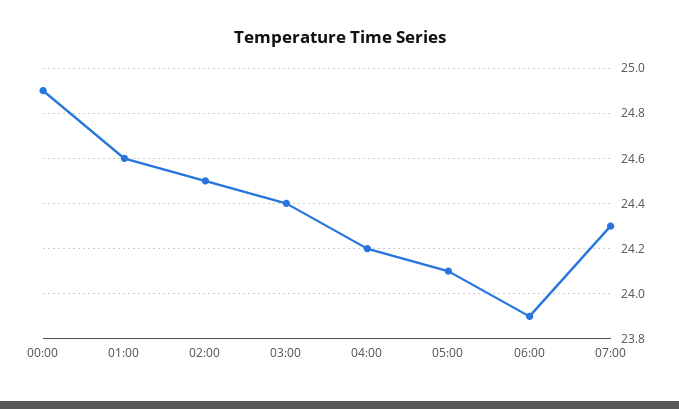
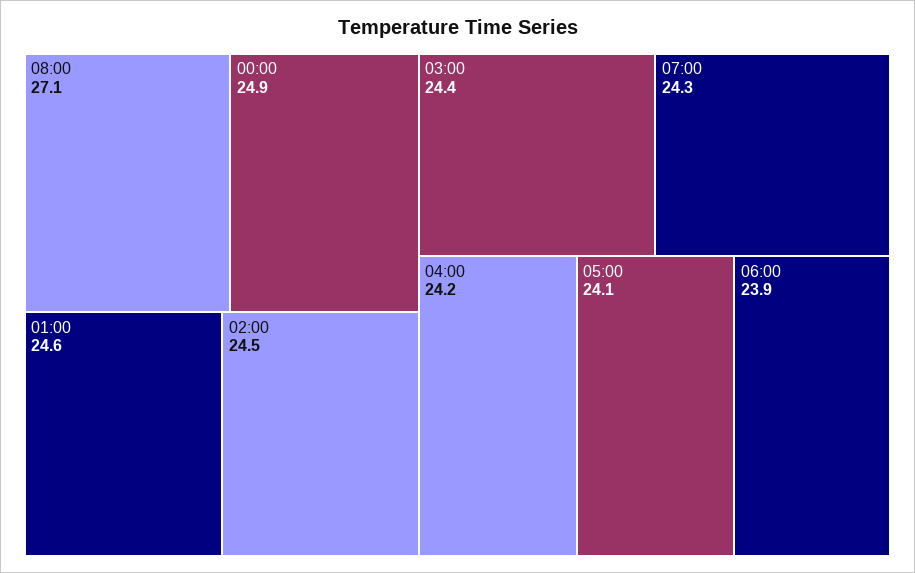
08:00: none -> 27.1

